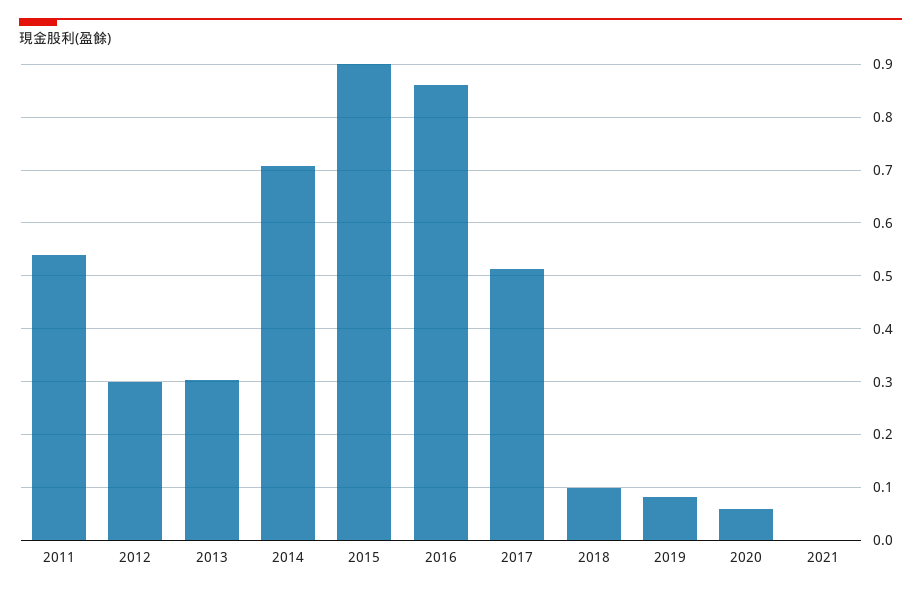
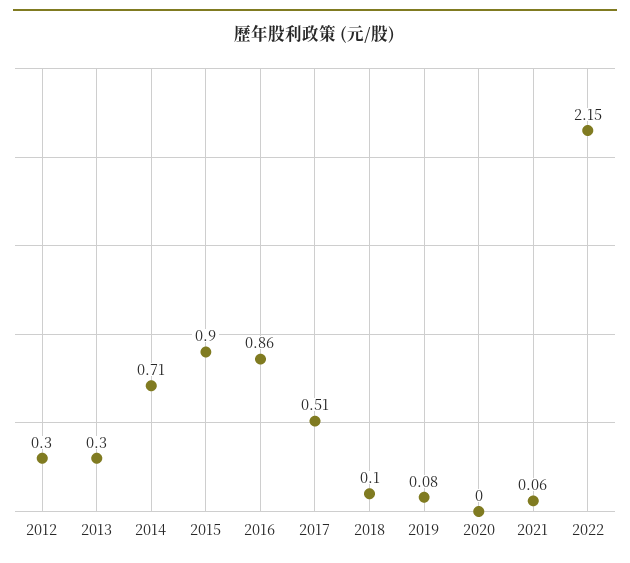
2011: 0.54 -> none
2020: 0.06 -> 0
2021: 0 -> 0.06
2022: none -> 2.15

